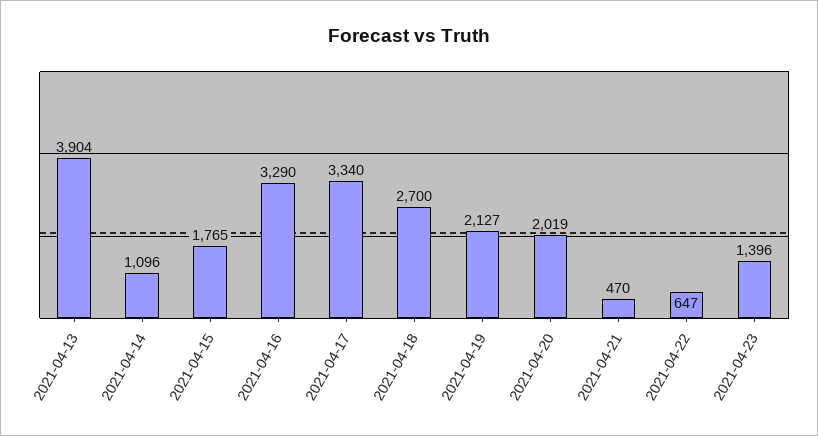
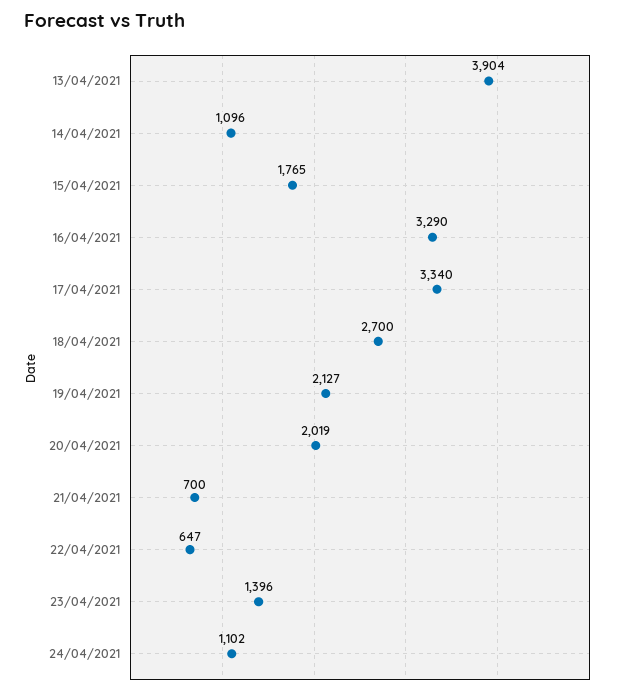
2021-04-21: 470 -> 700
24/04/2021: none -> 1102

